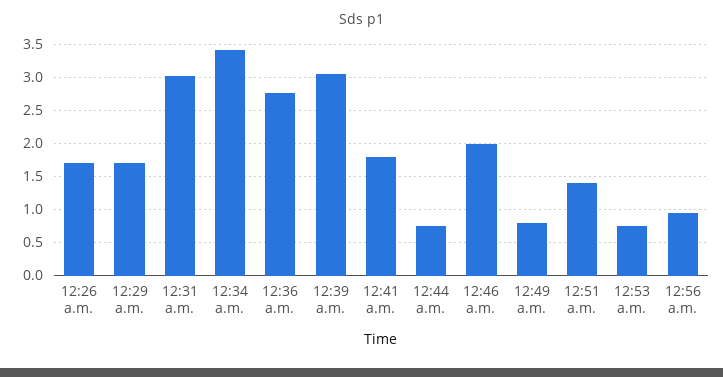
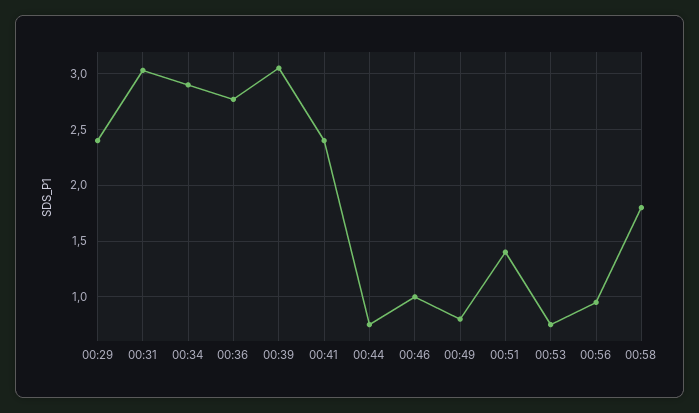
12:26 a.m.: 1.7 -> none
12:29 a.m.: 1.7 -> 2.4
12:34 a.m.: 3.4 -> 2.9
12:41 a.m.: 1.8 -> 2.4
12:46 a.m.: 2 -> 1
00:58: none -> 1.8

